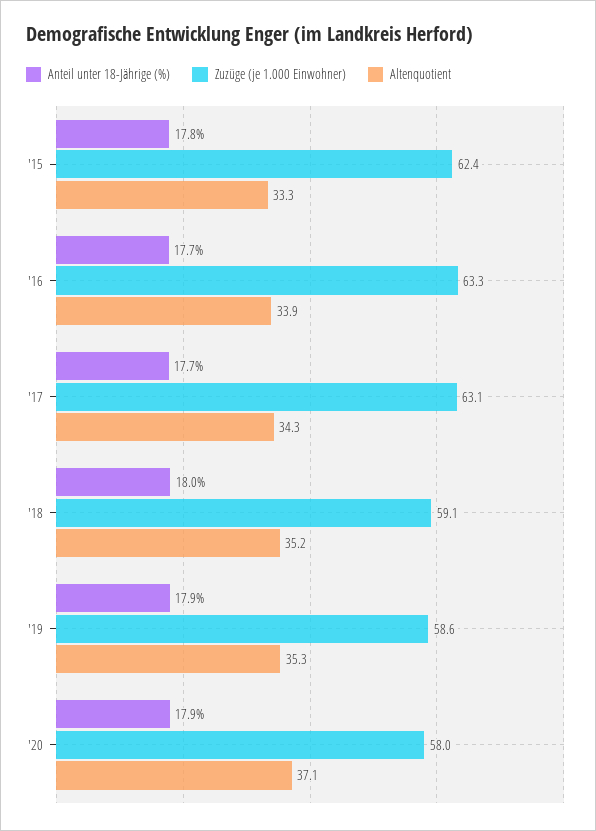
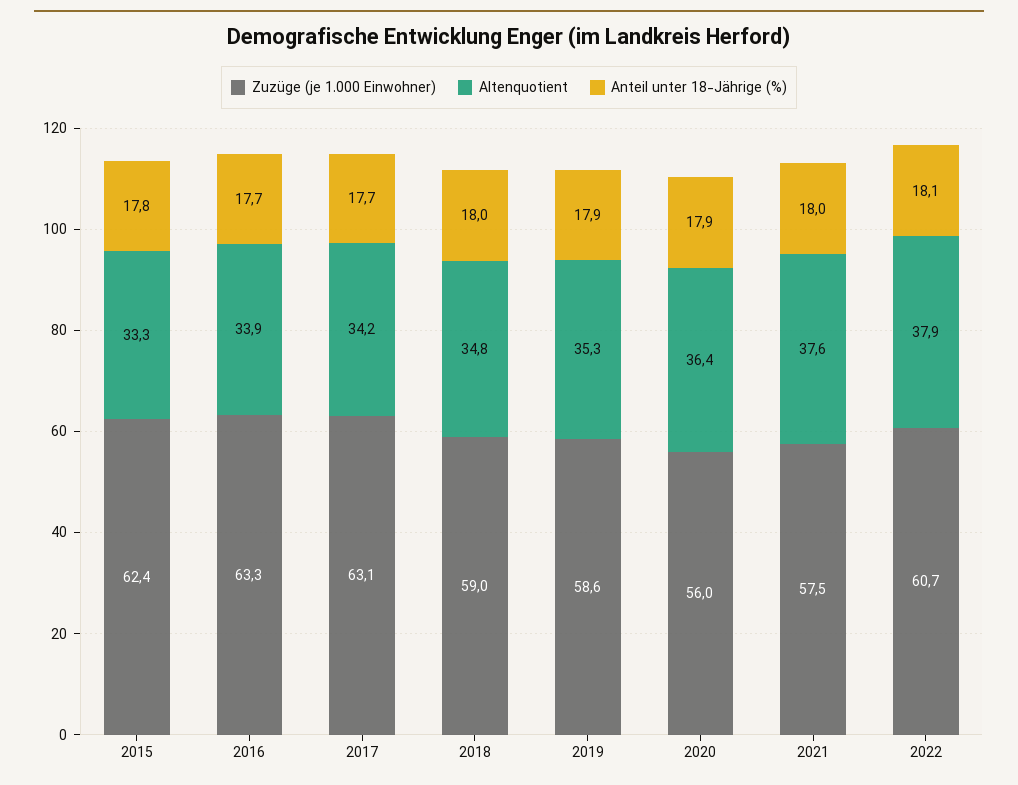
Altenquotient, '17: 34.3 -> 34.2
Zuzüge (je 1.000 Einwohner), '18: 59.1 -> 59
Altenquotient, '18: 35.2 -> 34.8
Zuzüge (je 1.000 Einwohner), '20: 58 -> 56
Altenquotient, '20: 37.1 -> 36.4
Zuzüge (je 1.000 Einwohner), 2021: none -> 57.5
Altenquotient, 2021: none -> 37.6
Anteil unter 18-Jährige (%), 2021: none -> 18
Zuzüge (je 1.000 Einwohner), 2022: none -> 60.7
Altenquotient, 2022: none -> 37.9
Anteil unter 18-Jährige (%), 2022: none -> 18.1

